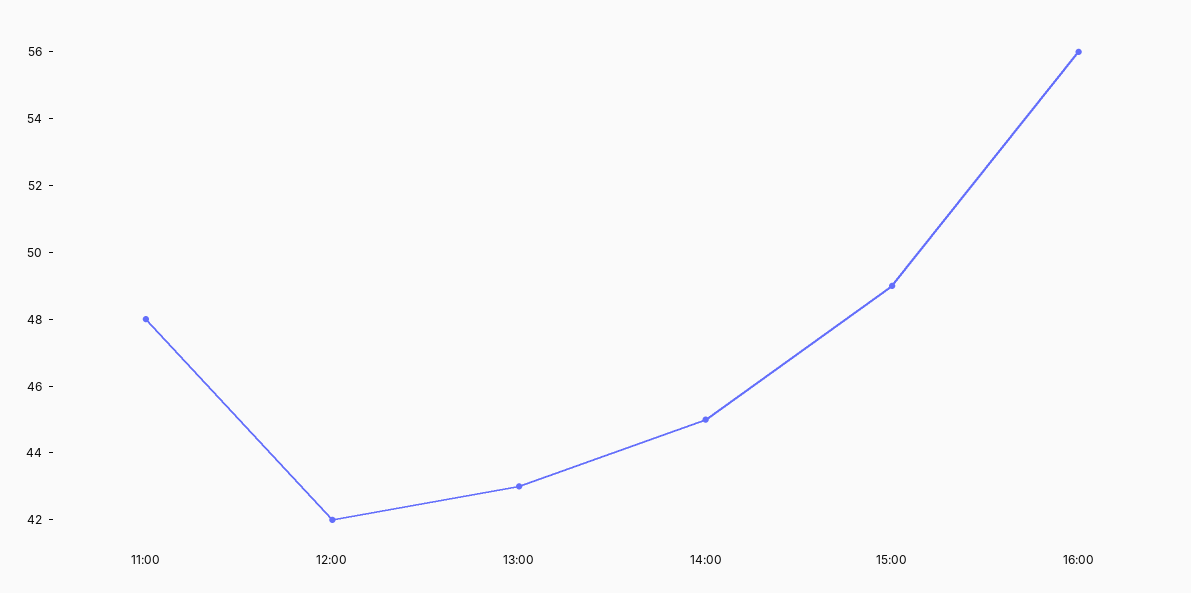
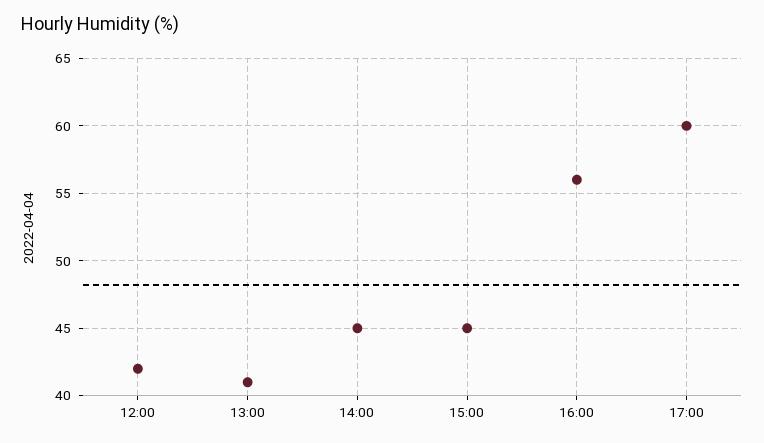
11:00: 48 -> none
13:00: 43 -> 41
15:00: 49 -> 45
17:00: none -> 60

